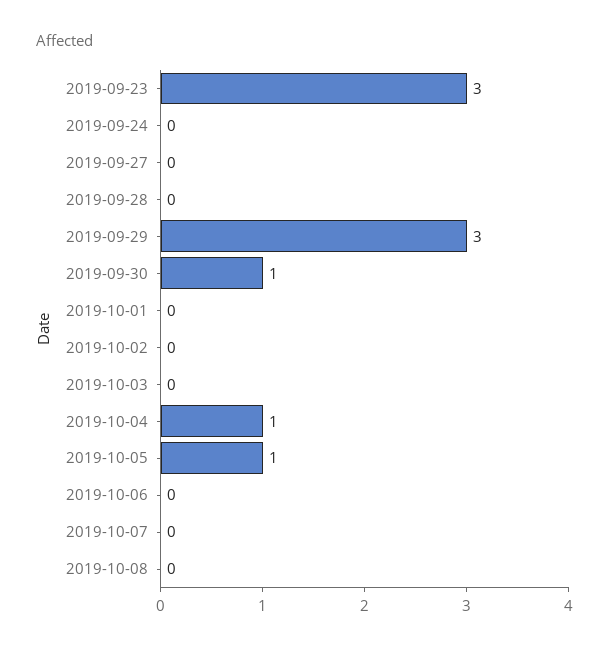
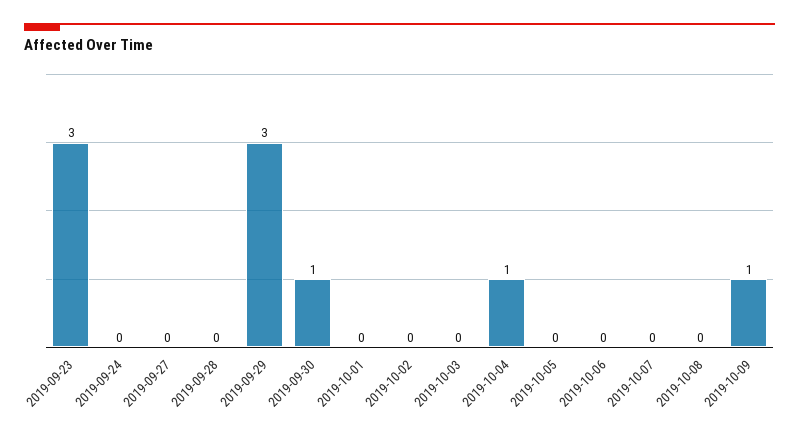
2019-10-05: 1 -> 0
2019-10-09: none -> 1

